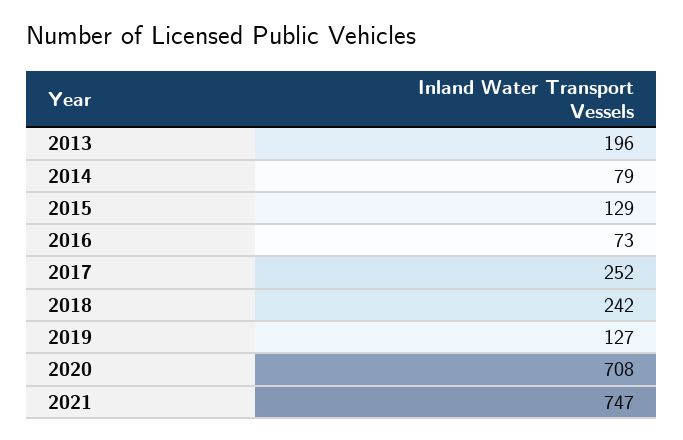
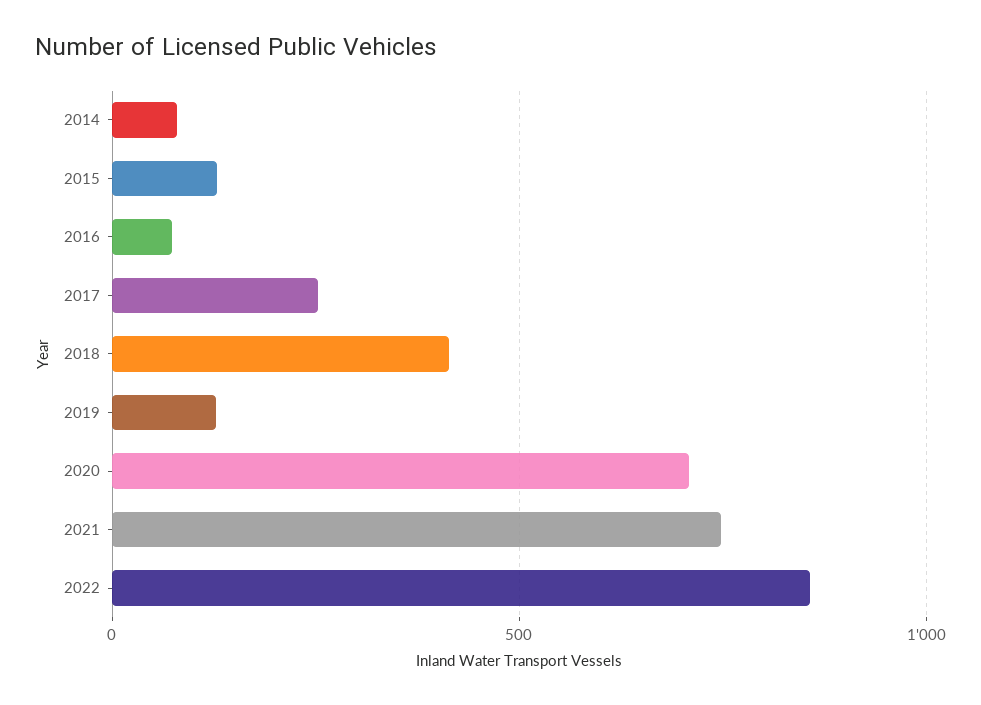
2013: 196 -> none
2018: 242 -> 400
2022: none -> 850

